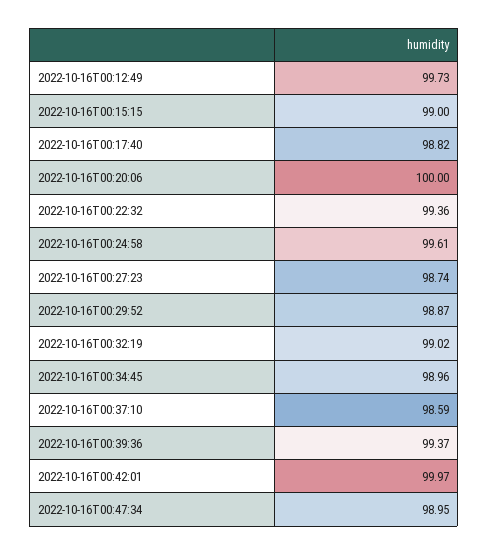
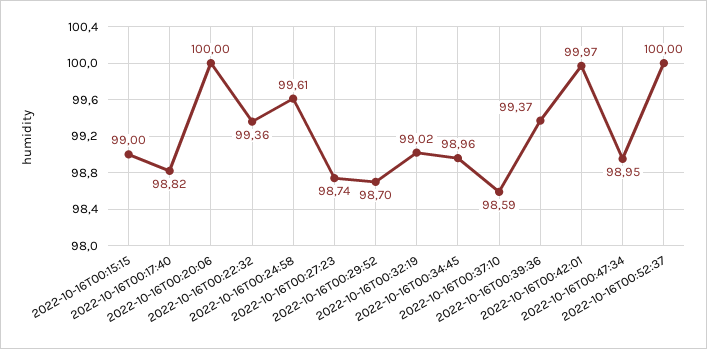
2022-10-16T00:12:49: 99.73 -> none
2022-10-16T00:29:52: 98.87 -> 98.7
2022-10-16T00:52:37: none -> 100

